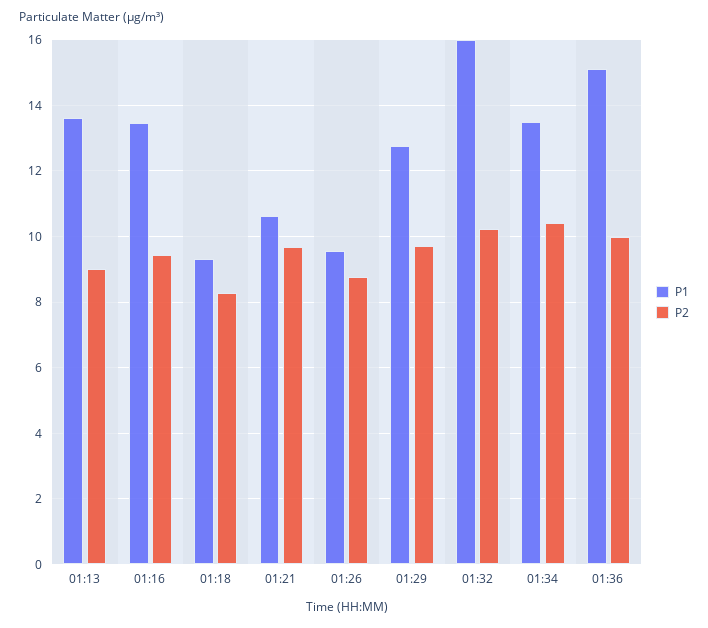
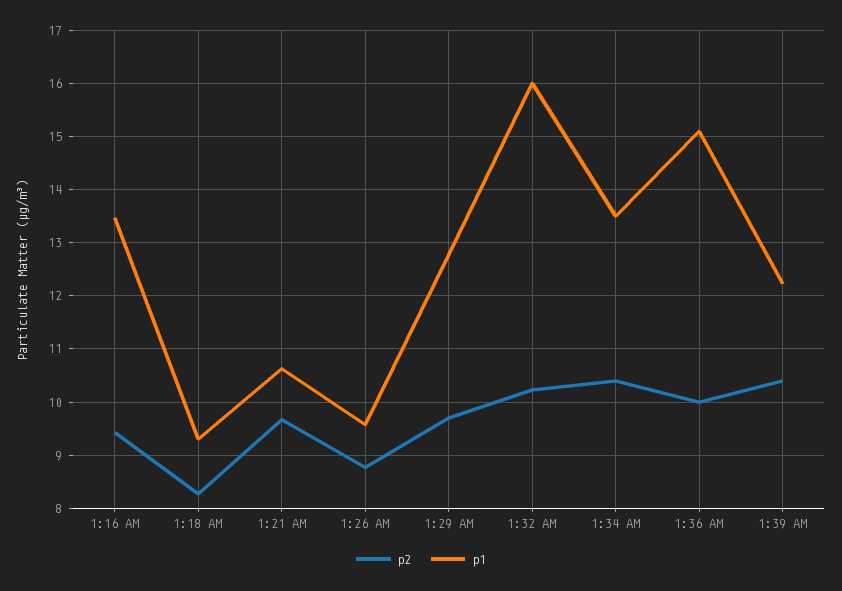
P1, 01:13: 13.6 -> none
P2, 01:13: 9 -> none
P2, 1:39 AM: none -> 10.4
P1, 1:39 AM: none -> 12.2

